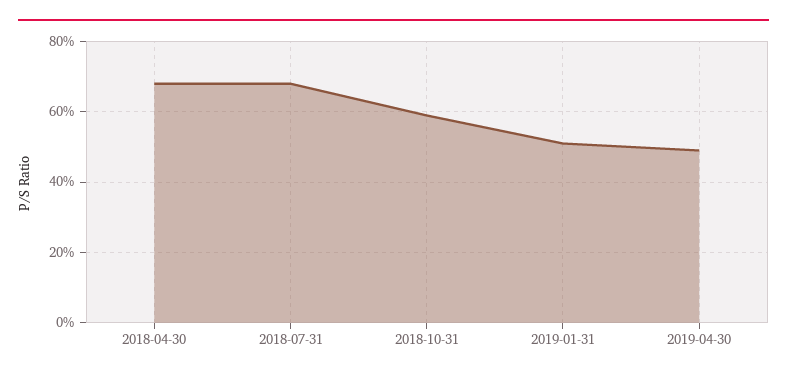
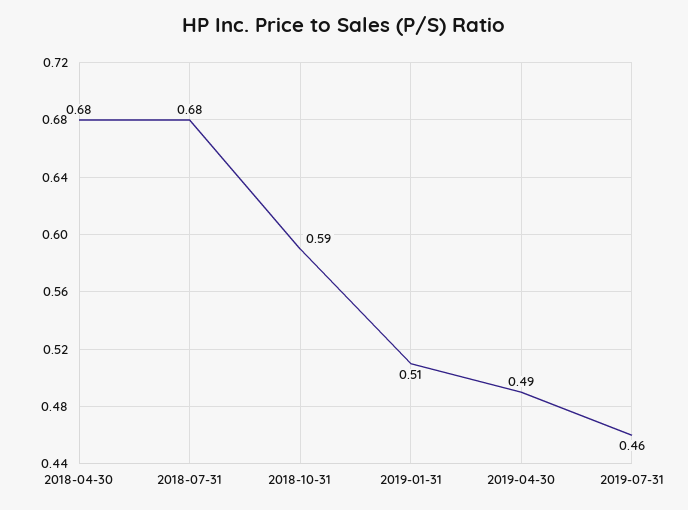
2019-07-31: none -> 0.46

